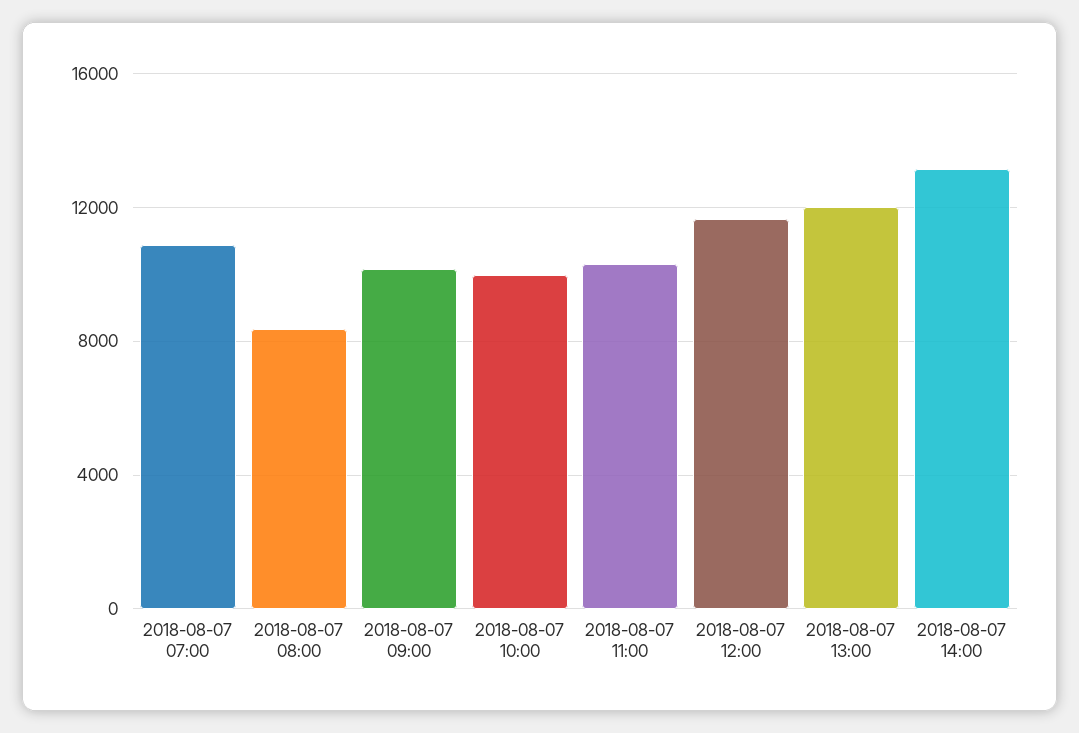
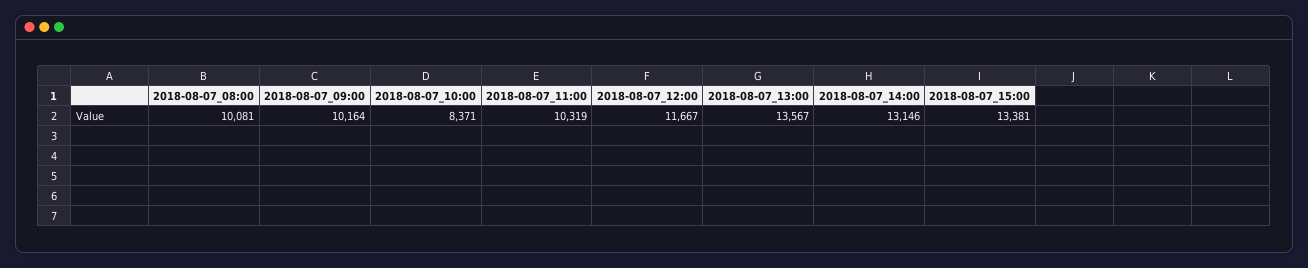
2018-08-07 07:00: 11000 -> none
2018-08-07 08:00: 8500 -> 10081
2018-08-07 10:00: 10000 -> 8371
2018-08-07 13:00: 12000 -> 13567
2018-08-07_15:00: none -> 13381

